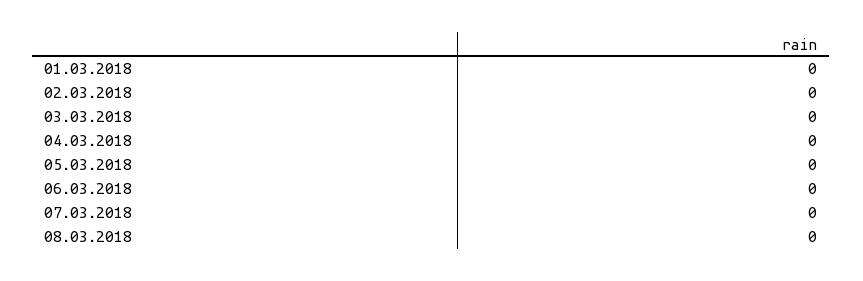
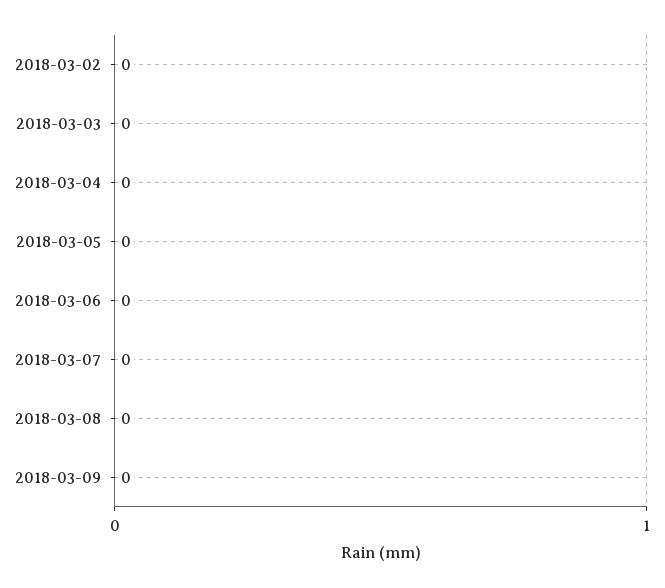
01.03.2018: 0 -> none
2018-03-09: none -> 0

